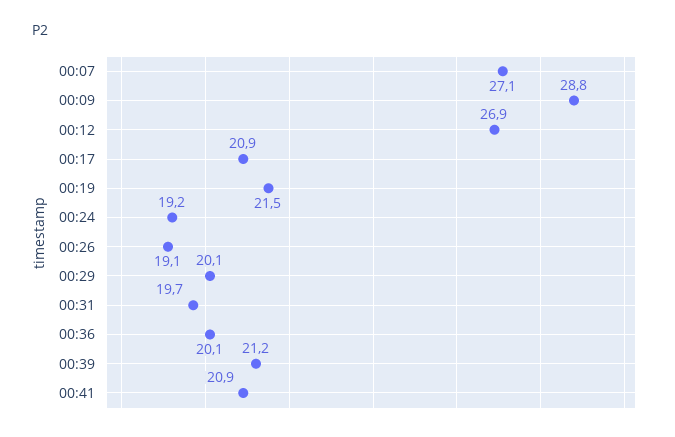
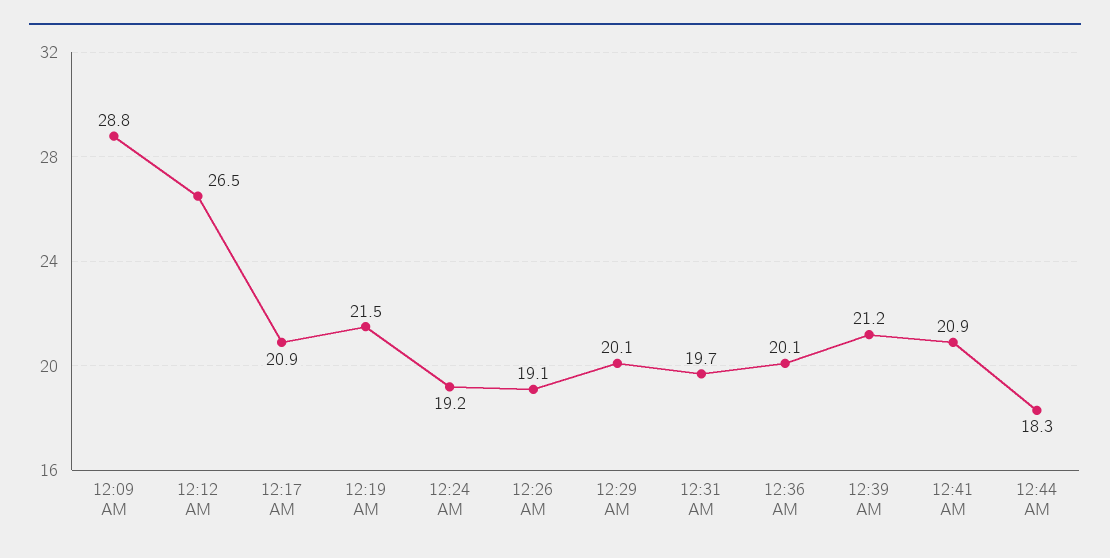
00:07: 27.1 -> none
00:12: 26.9 -> 26.5
12:44 AM: none -> 18.3

